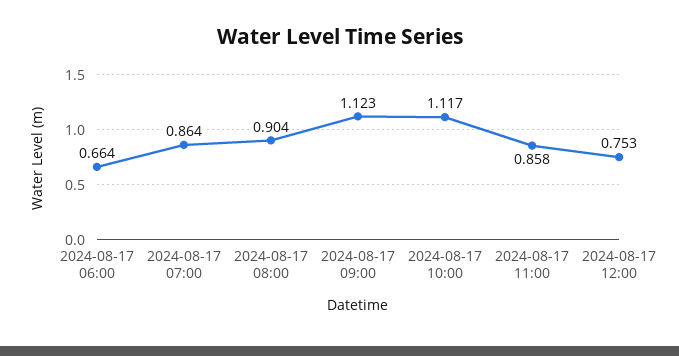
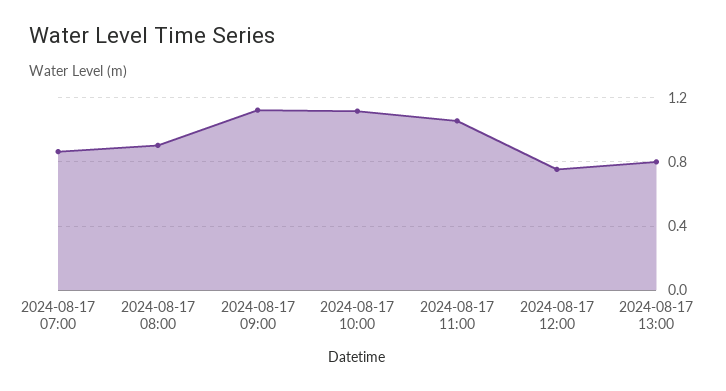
2024-08-17 06:00: 0.664 -> none
2024-08-17 11:00: 0.858 -> 1.05
2024-08-17 13:00: none -> 0.8

